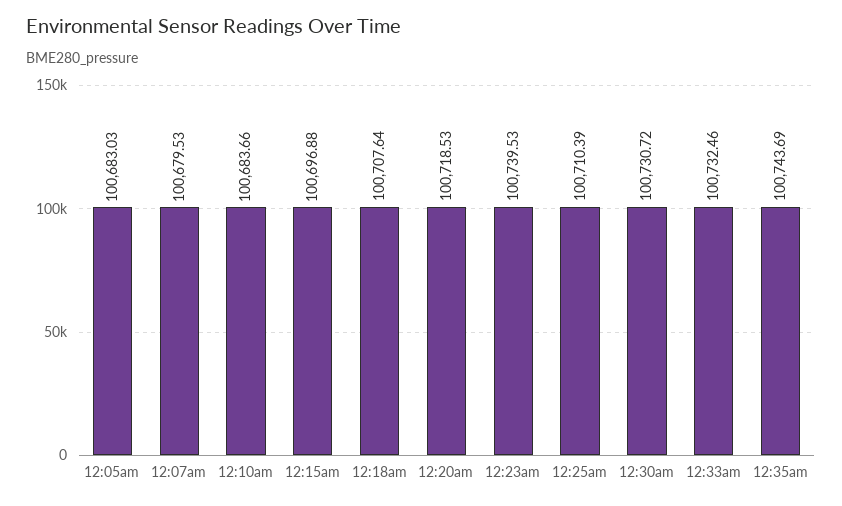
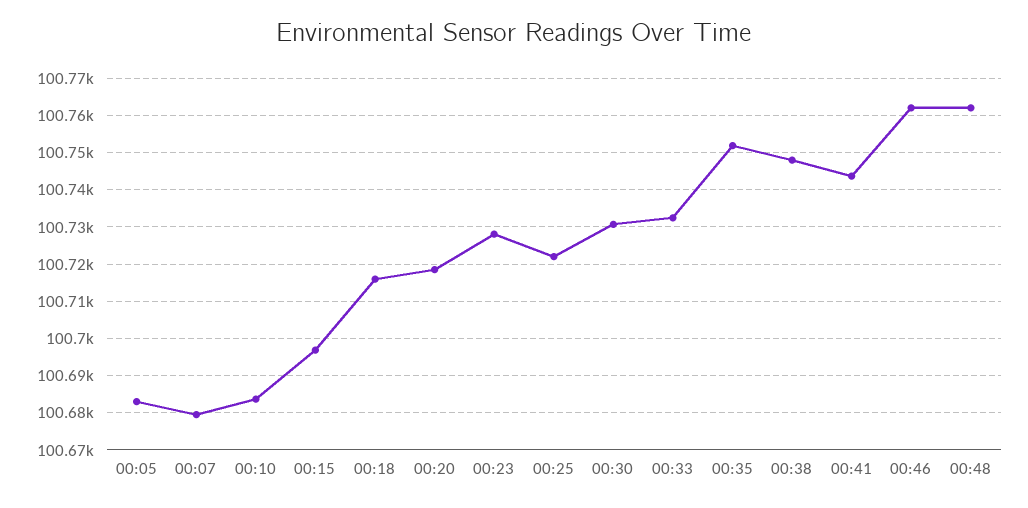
12:18am: 100707.64 -> 100716
12:23am: 100739.53 -> 100728
12:25am: 100710.39 -> 100722
12:35am: 100743.69 -> 100752
00:38: none -> 100748
00:41: none -> 100744
00:46: none -> 100762
00:48: none -> 100762

